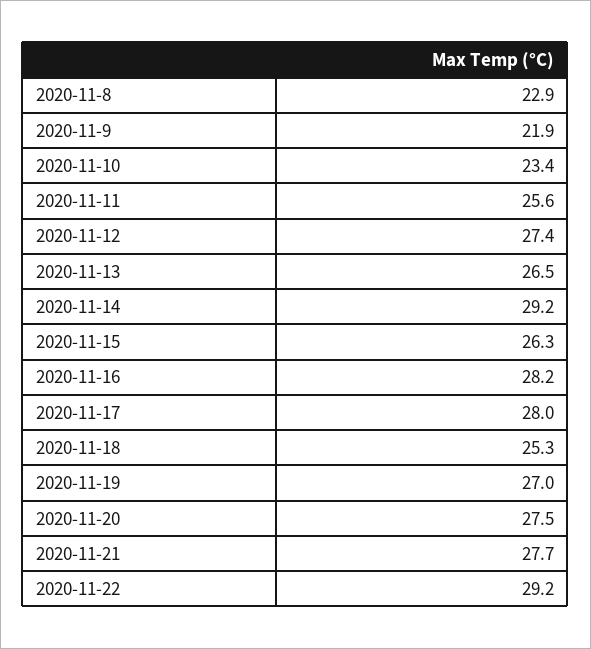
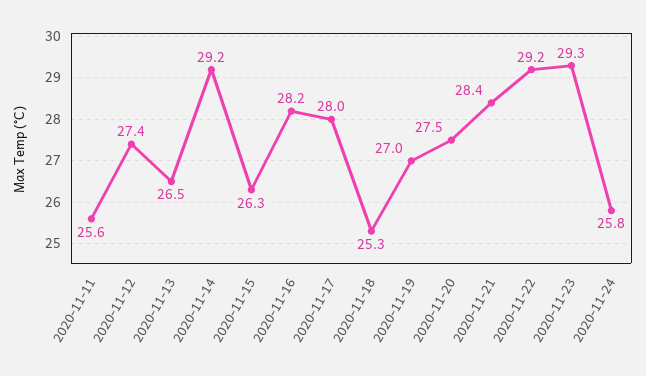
2020-11-8: 22.9 -> none
2020-11-9: 21.9 -> none
2020-11-10: 23.4 -> none
2020-11-21: 27.7 -> 28.4
2020-11-23: none -> 29.3
2020-11-24: none -> 25.8

